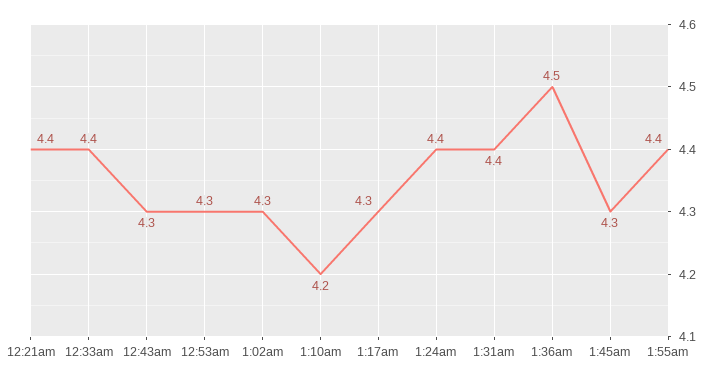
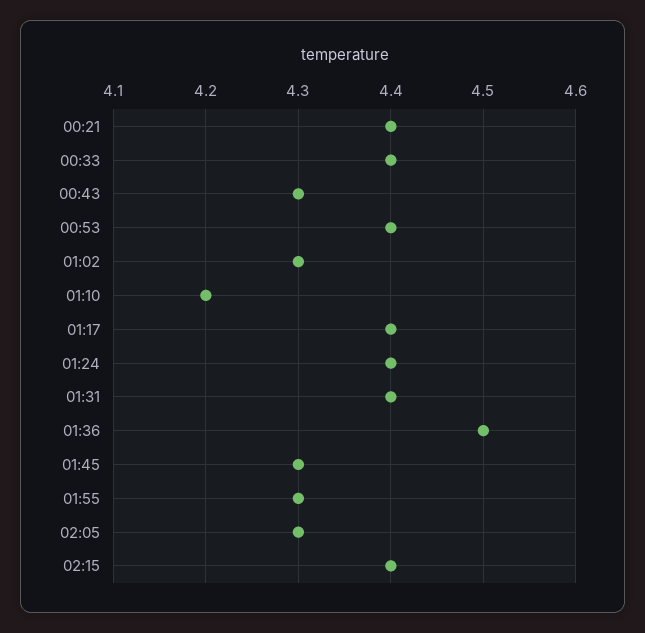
12:53am: 4.3 -> 4.4
1:17am: 4.3 -> 4.4
1:55am: 4.4 -> 4.3
02:05: none -> 4.3
02:15: none -> 4.4

